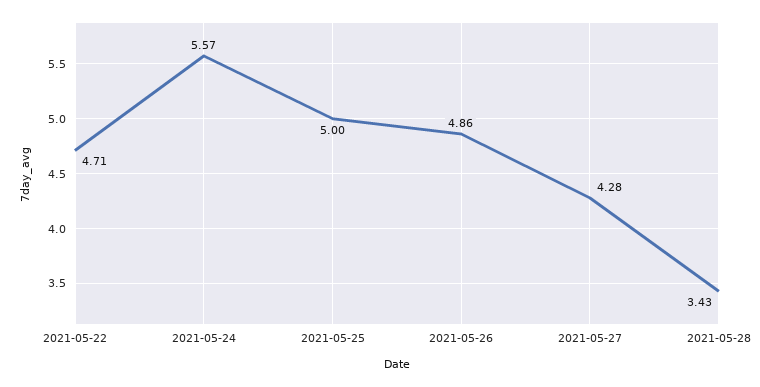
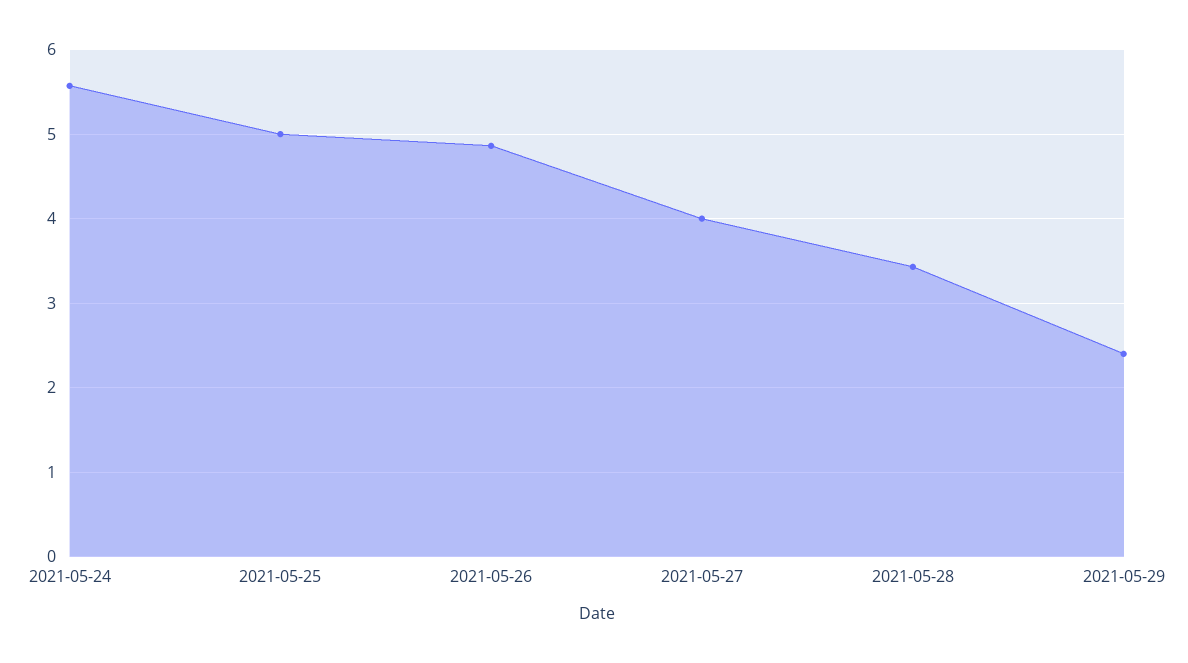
2021-05-22: 4.71 -> none
2021-05-27: 4.28 -> 4
2021-05-29: none -> 2.4

